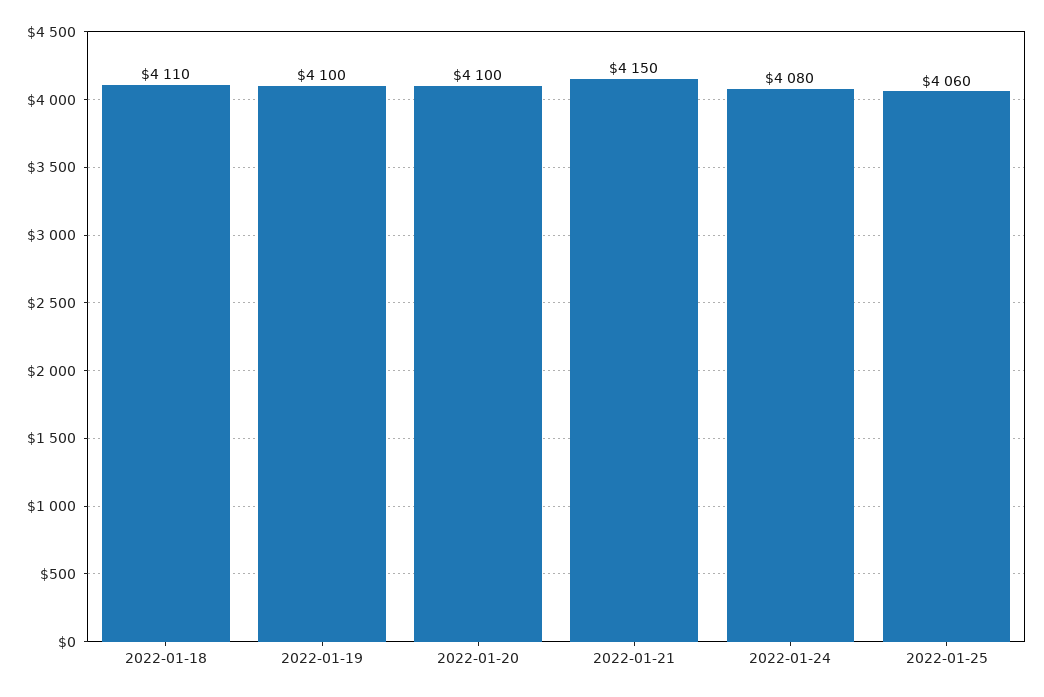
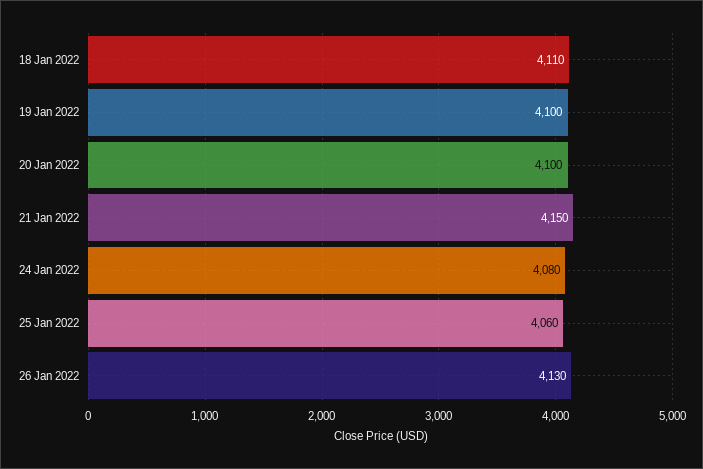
26 Jan 2022: none -> 4130

